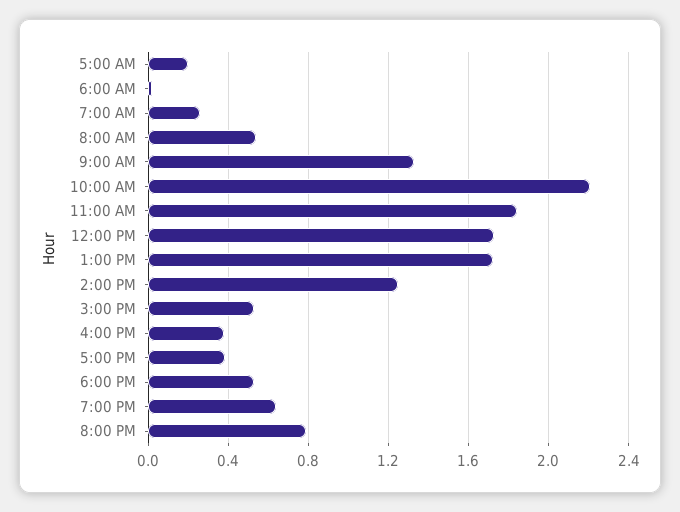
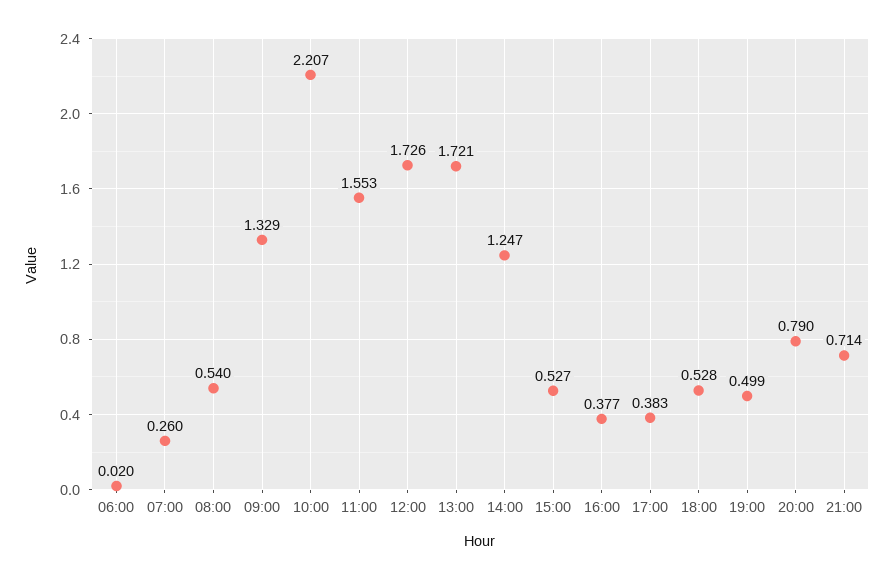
5:00 AM: 0.2 -> none
11:00 AM: 1.85 -> 1.553
7:00 PM: 0.65 -> 0.499
21:00: none -> 0.714

